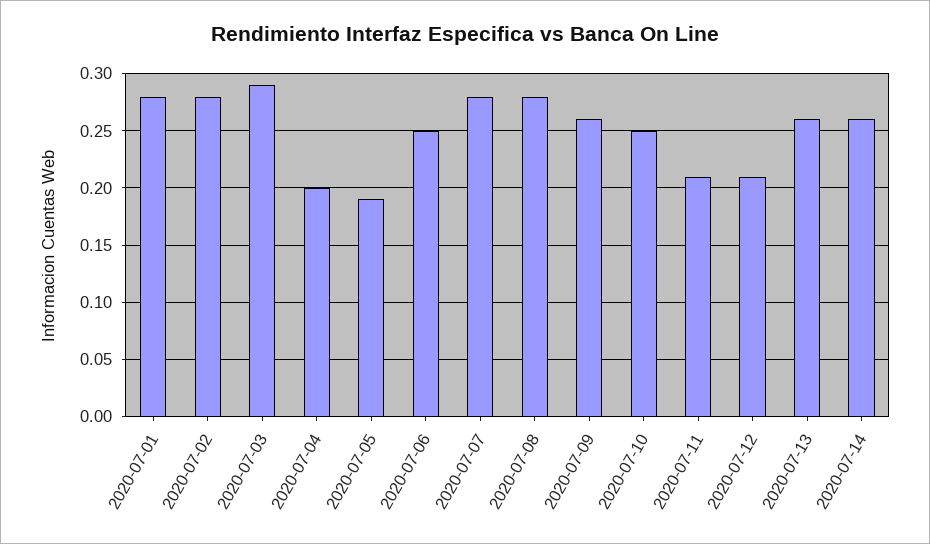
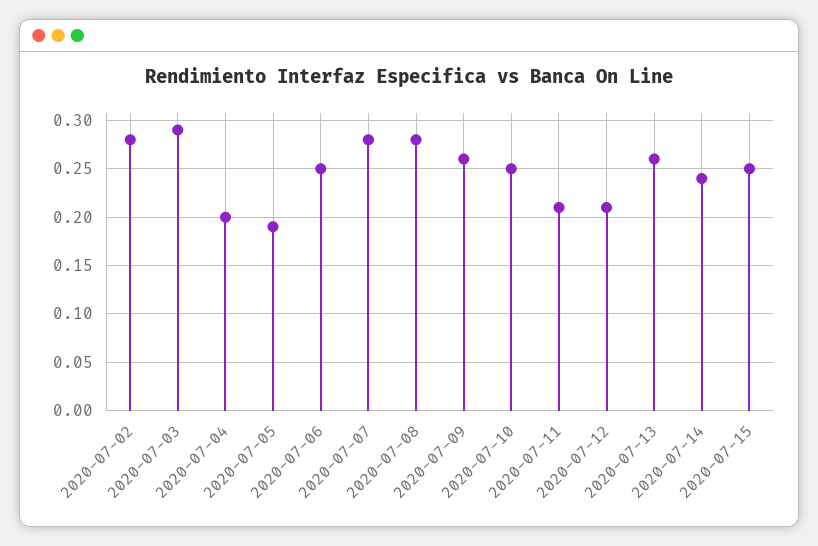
2020-07-01: 0.28 -> none
2020-07-14: 0.26 -> 0.24
2020-07-15: none -> 0.25

